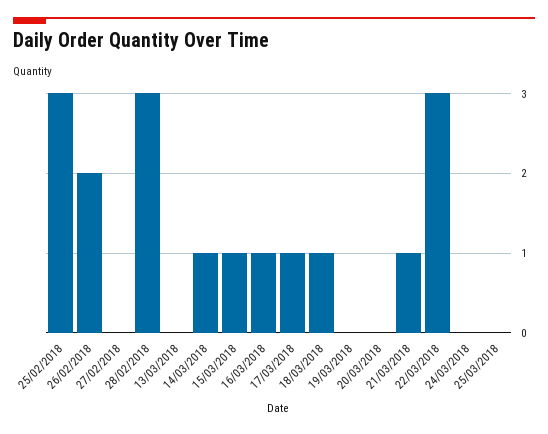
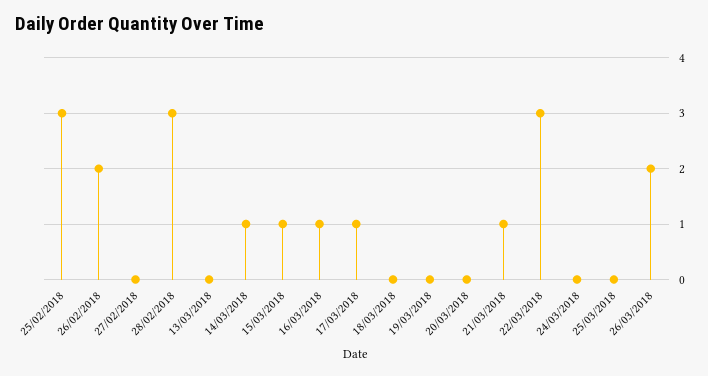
18/03/2018: 1 -> 0
26/03/2018: none -> 2

